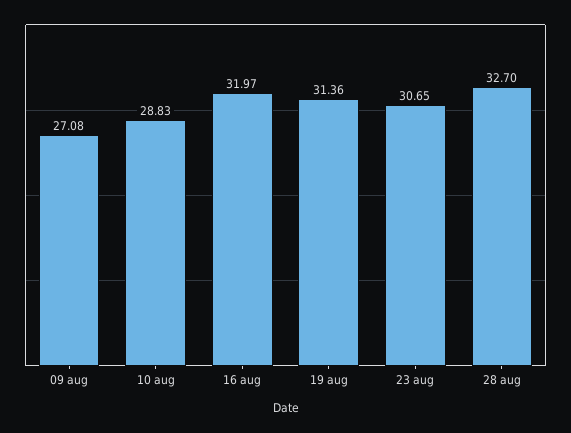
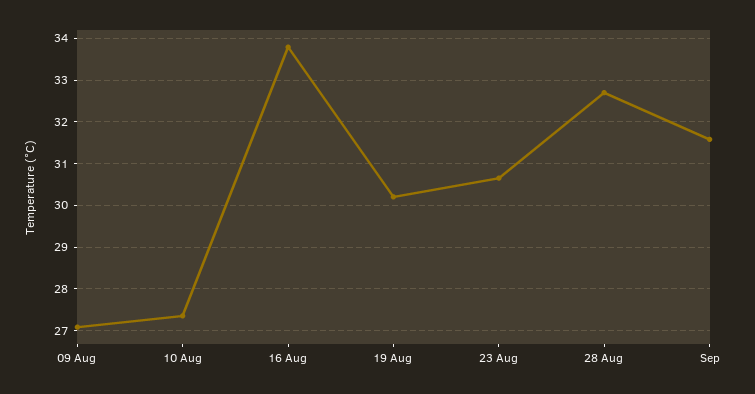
10 aug: 28.83 -> 27.4
16 aug: 31.97 -> 33.8
19 aug: 31.36 -> 30.2
Sep: none -> 31.6

